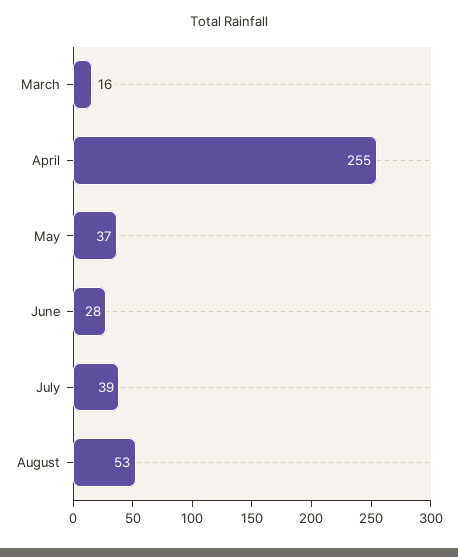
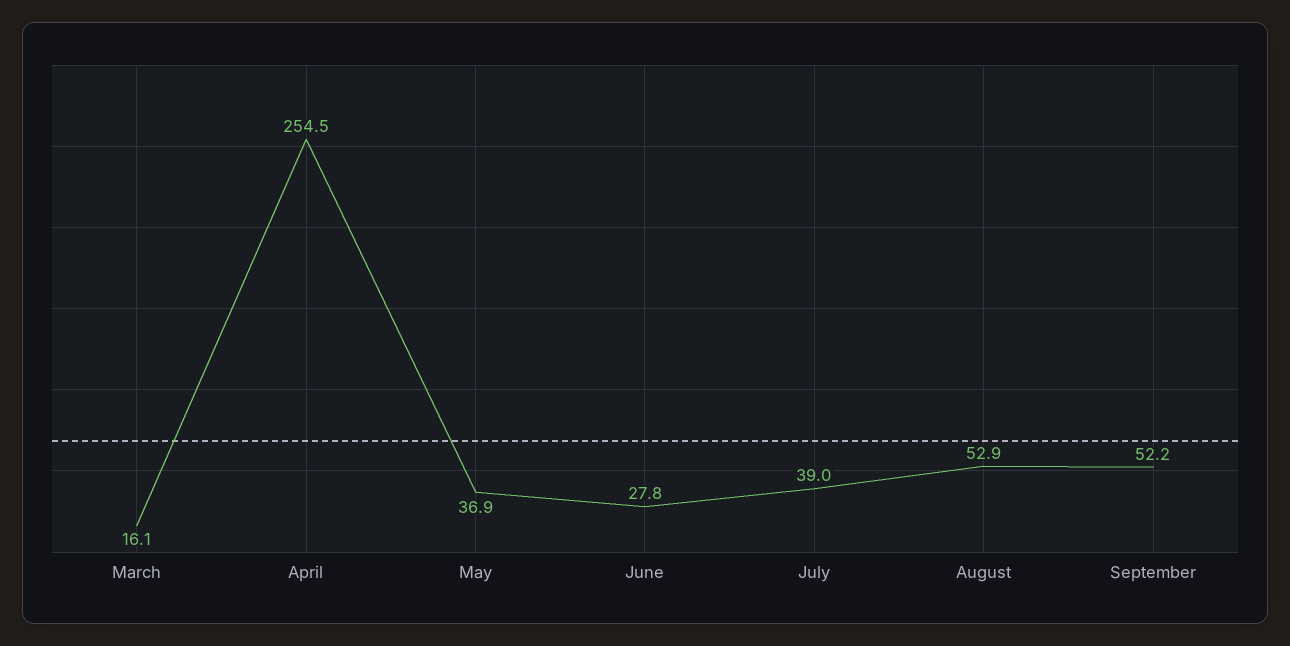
September: none -> 52.2

